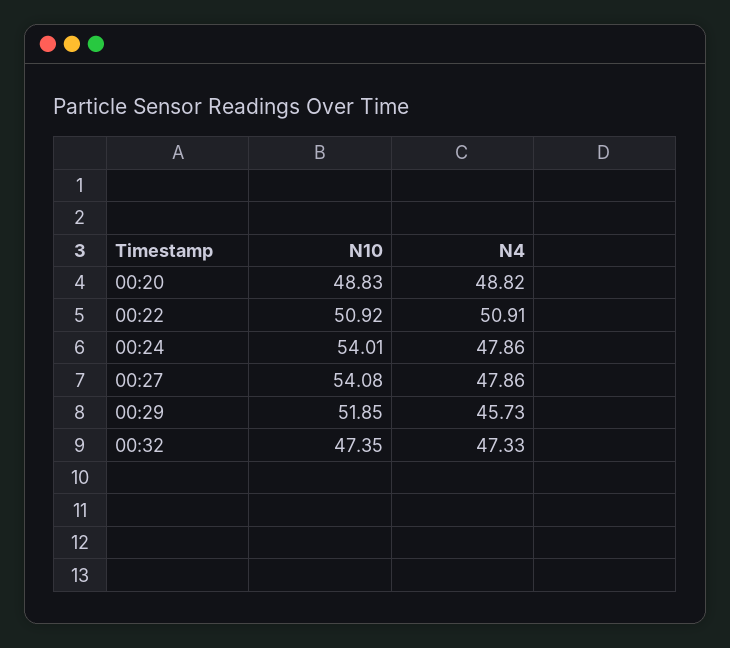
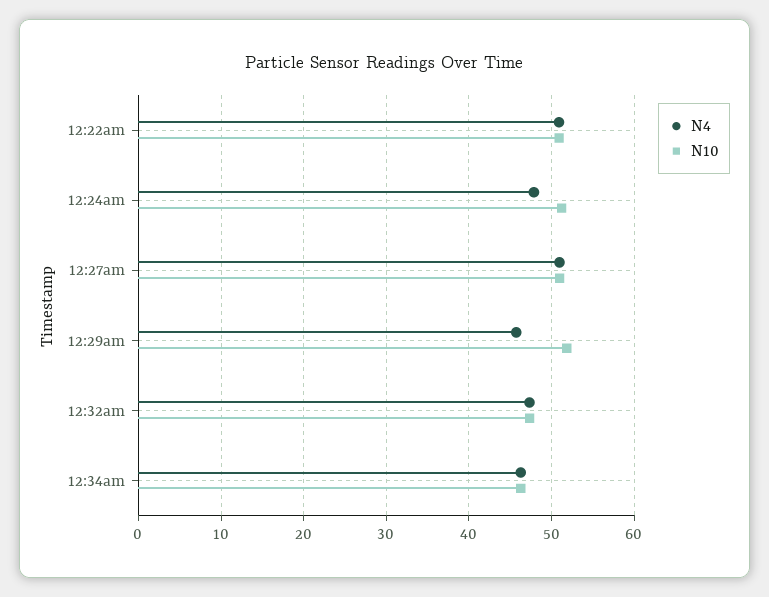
N10, 00:20: 48.83 -> none
N4, 00:20: 48.82 -> none
N10, 00:24: 54.01 -> 51
N10, 00:27: 54.08 -> 51
N4, 00:27: 47.86 -> 51
N4, 12:34am: none -> 46
N10, 12:34am: none -> 46

